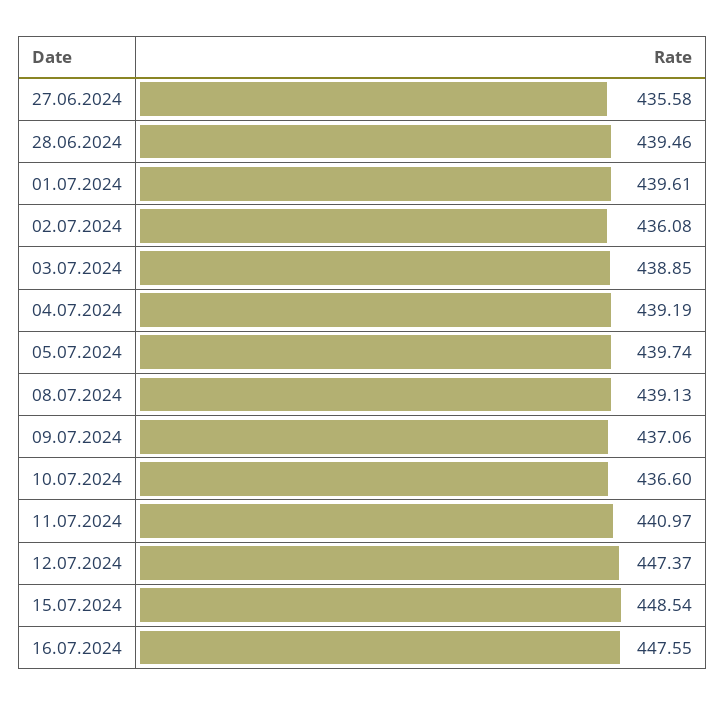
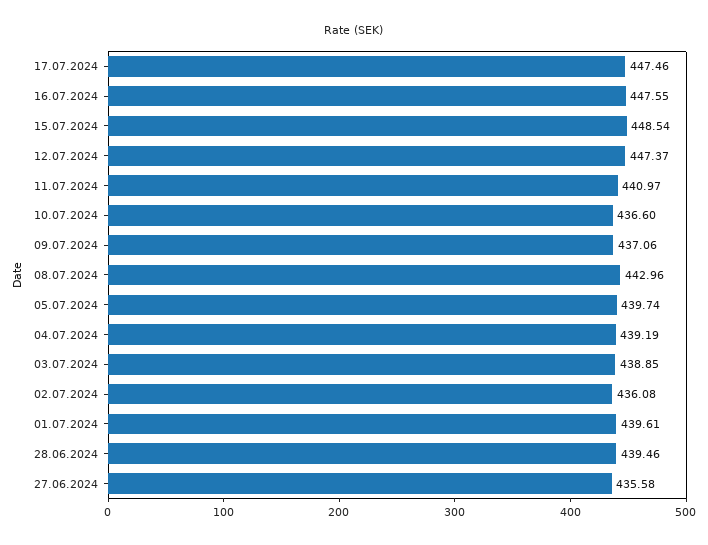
08.07.2024: 439.13 -> 442.96
17.07.2024: none -> 447.46

